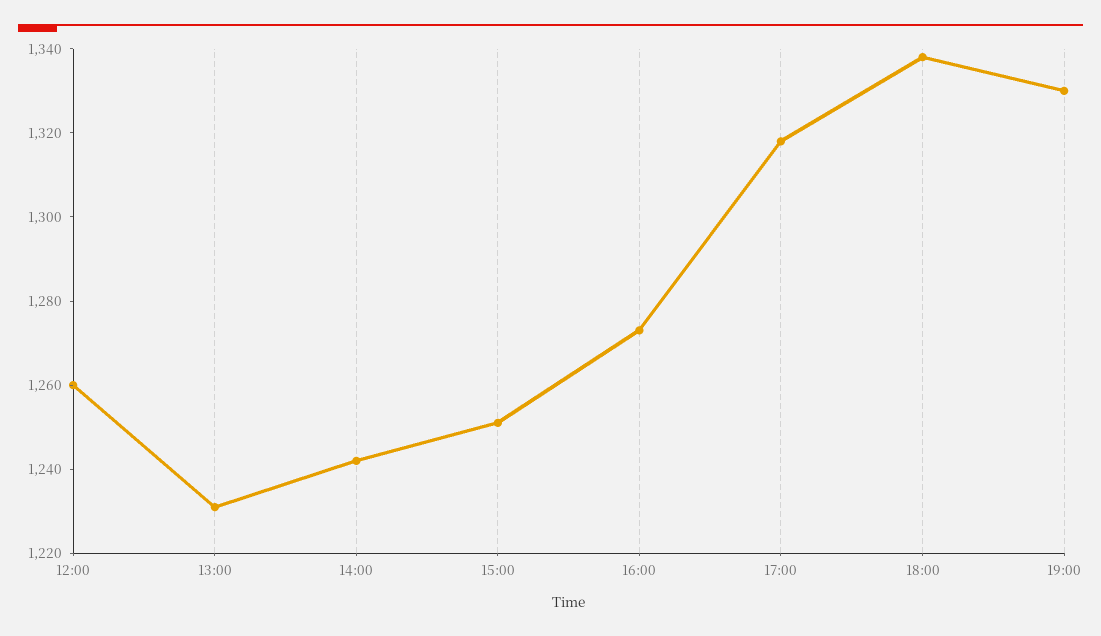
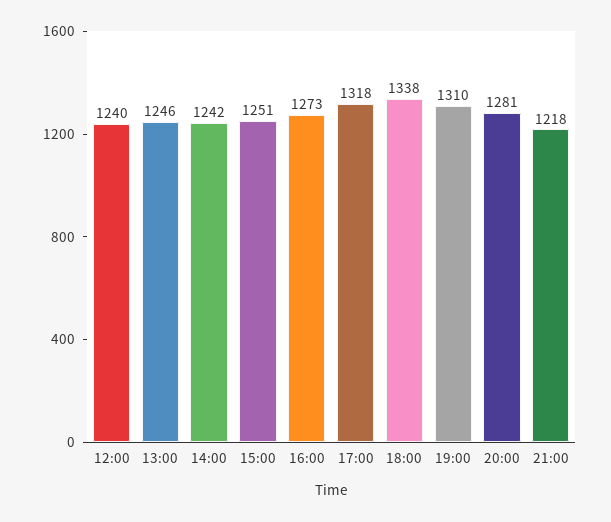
12:00: 1260 -> 1240
13:00: 1230 -> 1246
19:00: 1330 -> 1310
20:00: none -> 1281
21:00: none -> 1218

